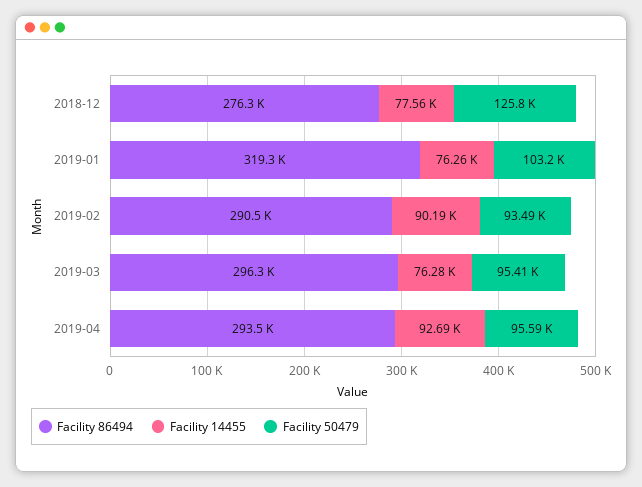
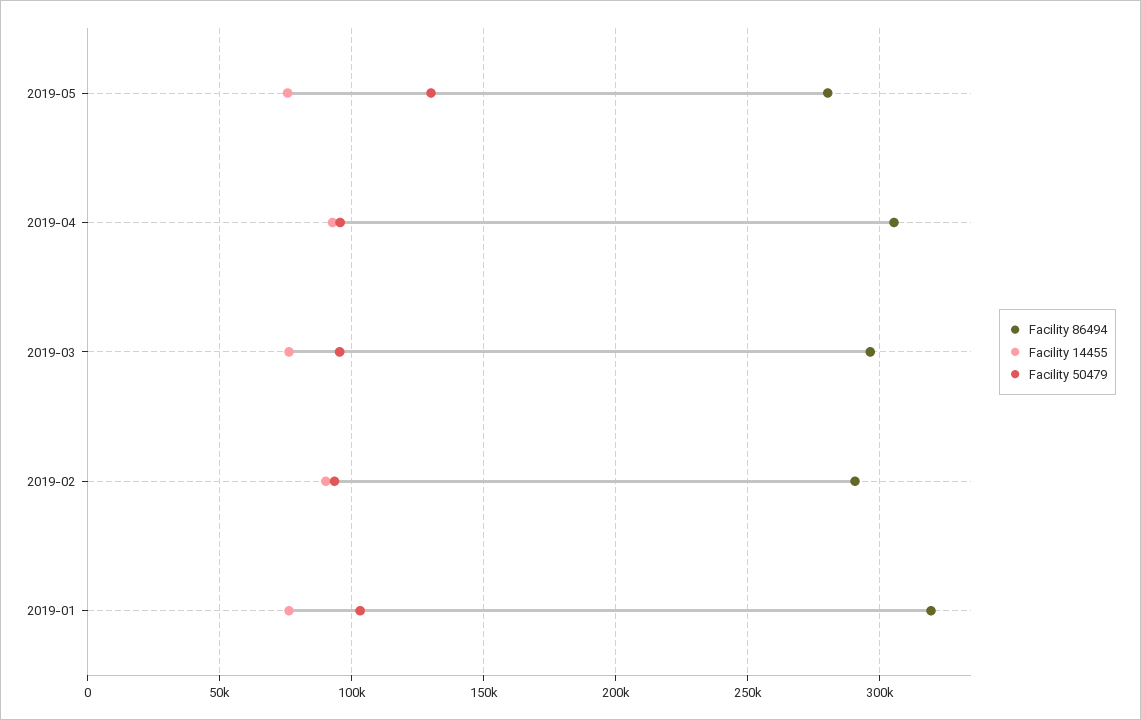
Facility 86494, 2018-12: 276300 -> none
Facility 14455, 2018-12: 77560 -> none
Facility 50479, 2018-12: 125800 -> none
Facility 86494, 2019-04: 293500 -> 305000
Facility 86494, 2019-05: none -> 280000
Facility 14455, 2019-05: none -> 75000
Facility 50479, 2019-05: none -> 130000

